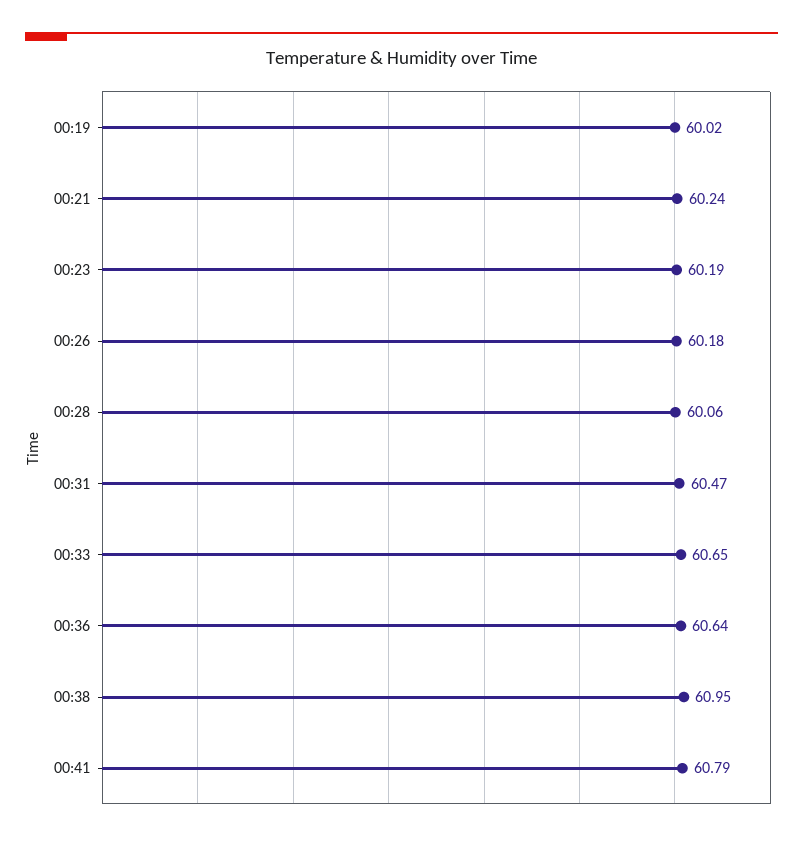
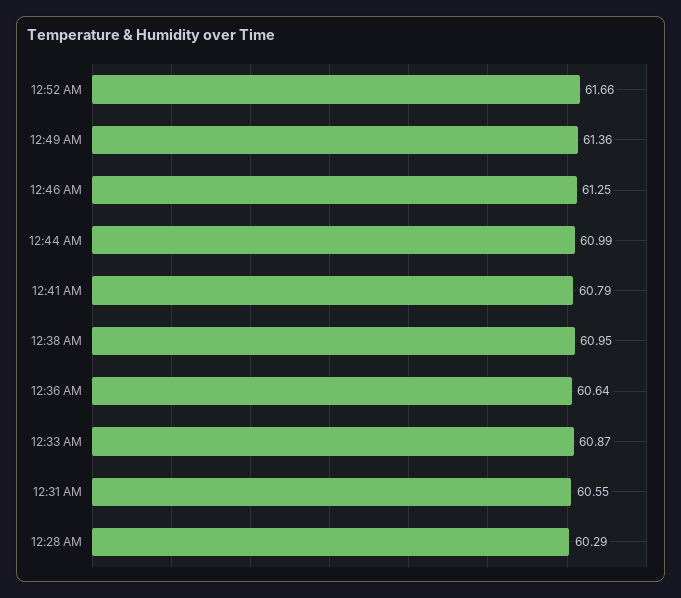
00:19: 60.02 -> none
00:21: 60.24 -> none
00:23: 60.19 -> none
00:26: 60.18 -> none
00:28: 60.06 -> 60.29
00:31: 60.47 -> 60.55
00:33: 60.65 -> 60.87
12:52 AM: none -> 61.66
12:49 AM: none -> 61.36
12:46 AM: none -> 61.25
12:44 AM: none -> 60.99

